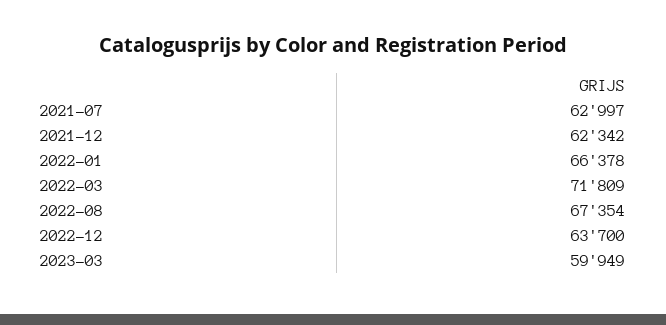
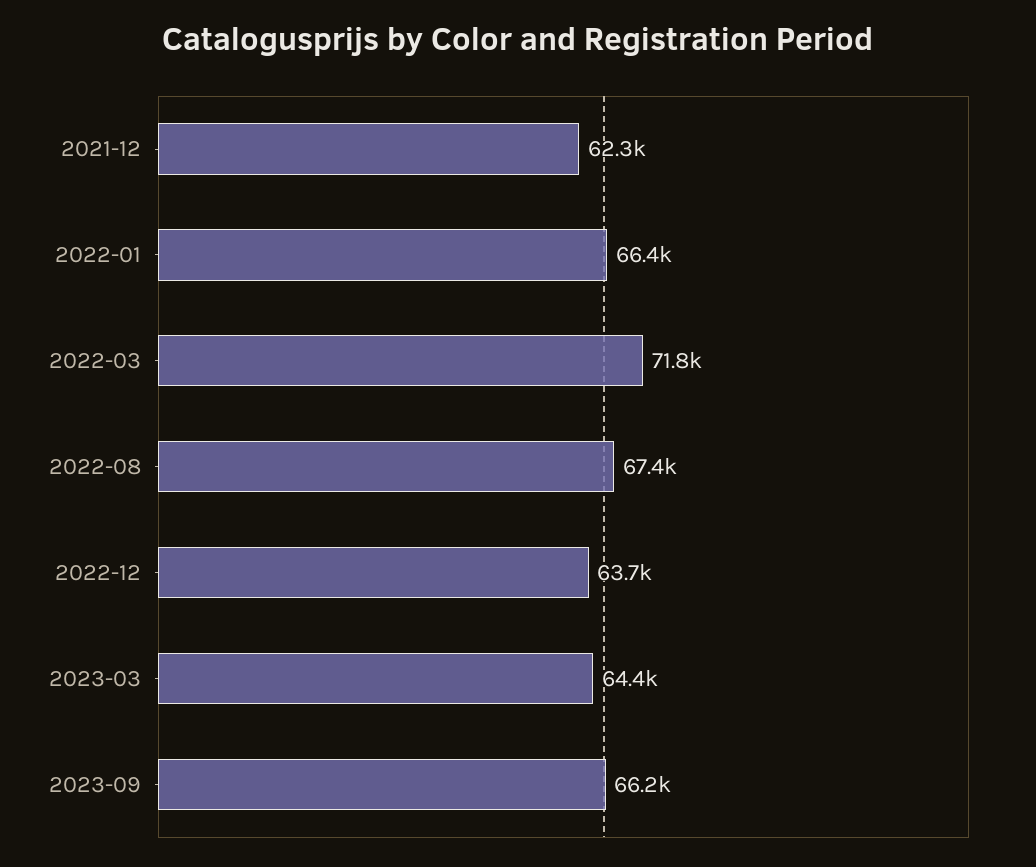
2021-07: 62997 -> none
2023-03: 59949 -> 64400
2023-09: none -> 66200

